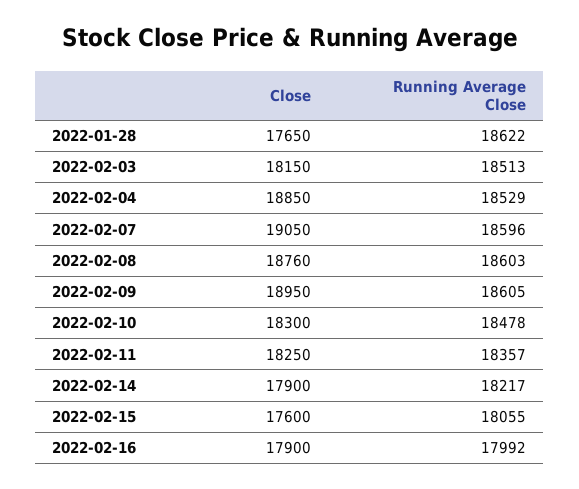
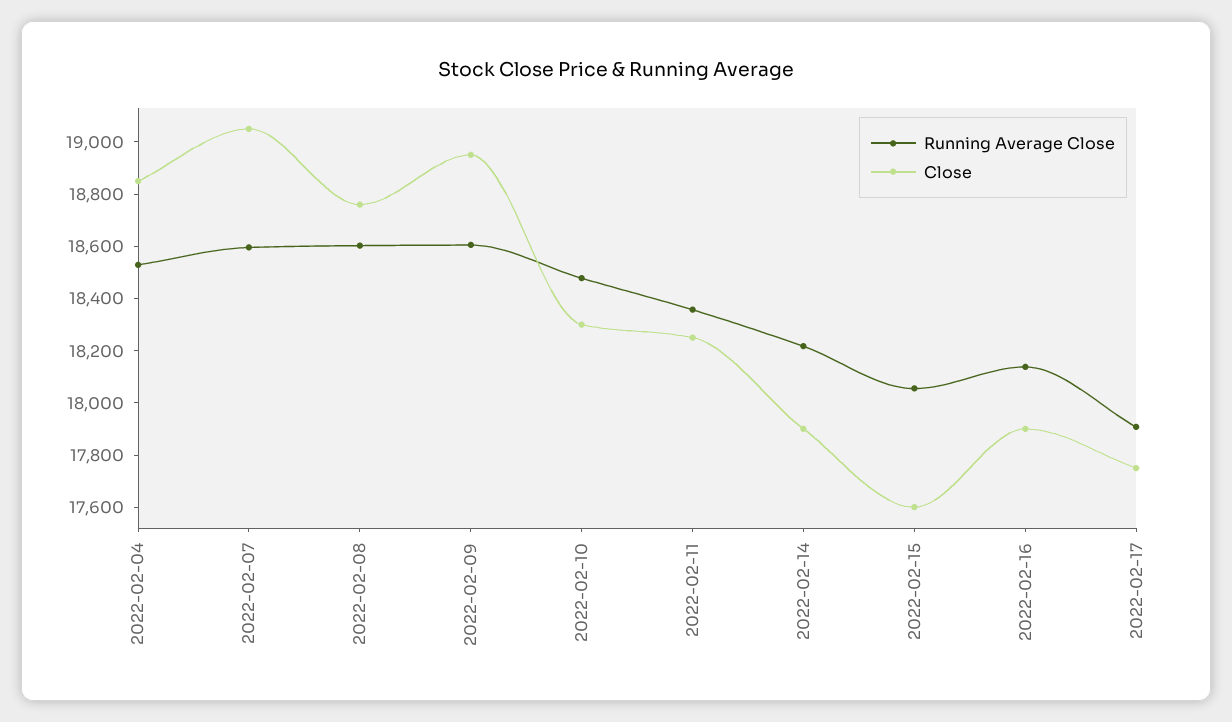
Close, 2022-01-28: 17650 -> none
Running Average Close, 2022-01-28: 18622 -> none
Close, 2022-02-03: 18150 -> none
Running Average Close, 2022-02-03: 18513 -> none
Running Average Close, 2022-02-16: 17992 -> 18150
Running Average Close, 2022-02-17: none -> 17900
Close, 2022-02-17: none -> 17750

